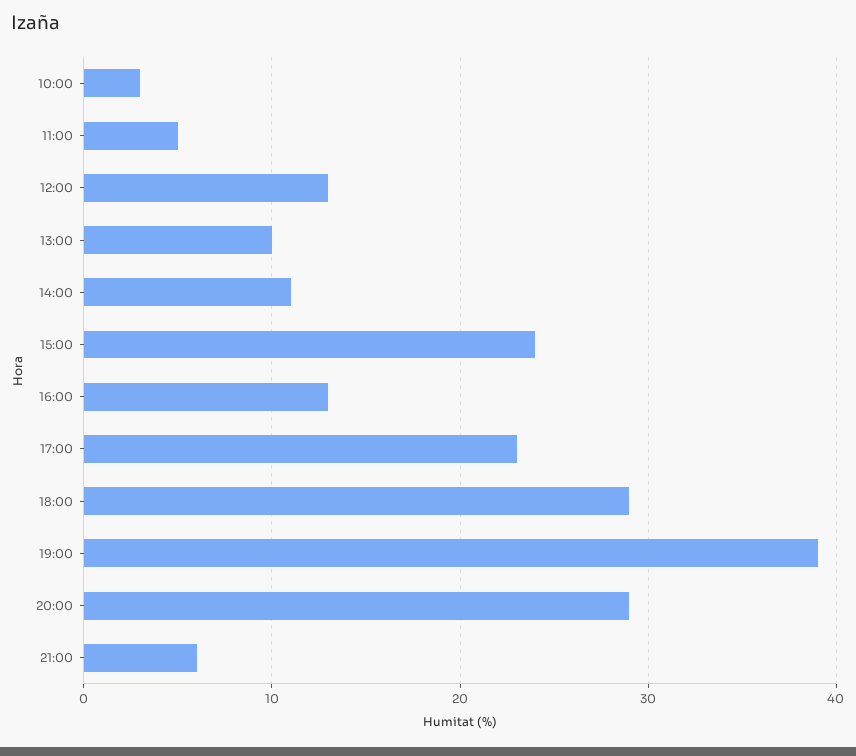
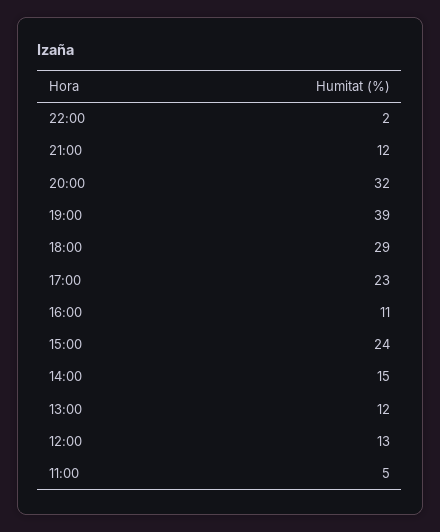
10:00: 3 -> none
13:00: 10 -> 12
14:00: 11 -> 15
16:00: 13 -> 11
20:00: 29 -> 32
21:00: 6 -> 12
22:00: none -> 2

